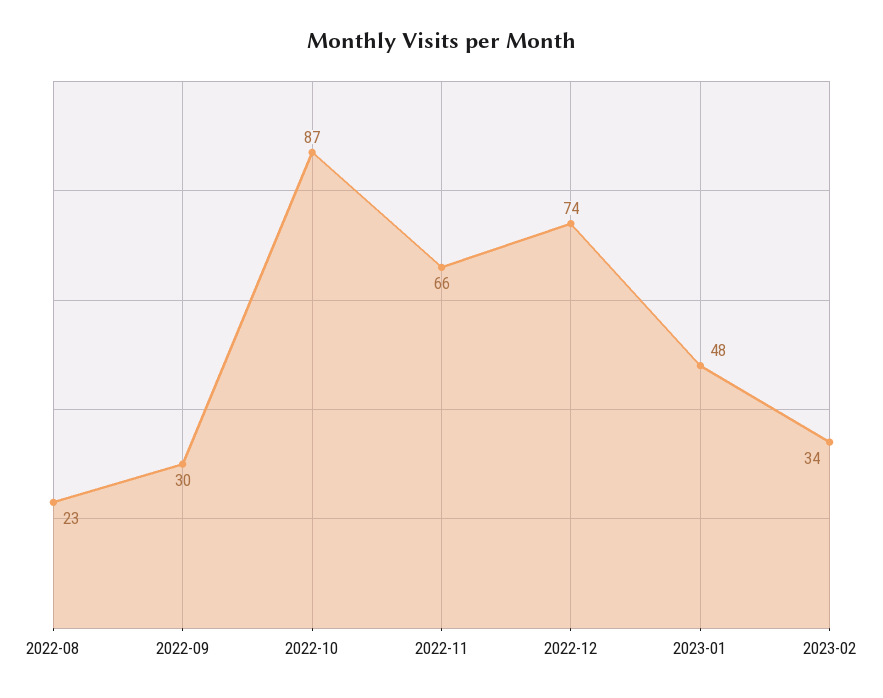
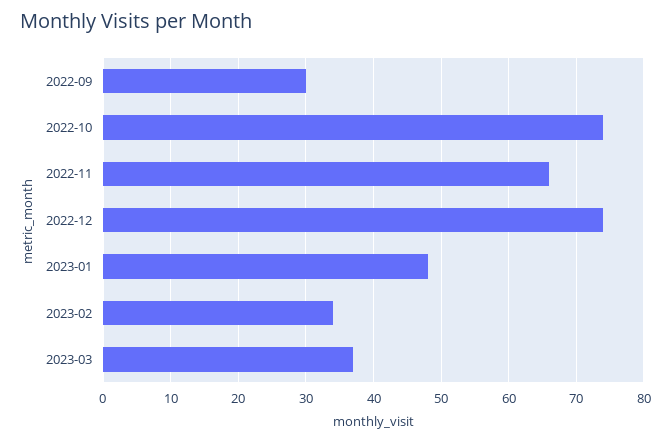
2022-08: 23 -> none
2022-10: 87 -> 74
2023-03: none -> 37

